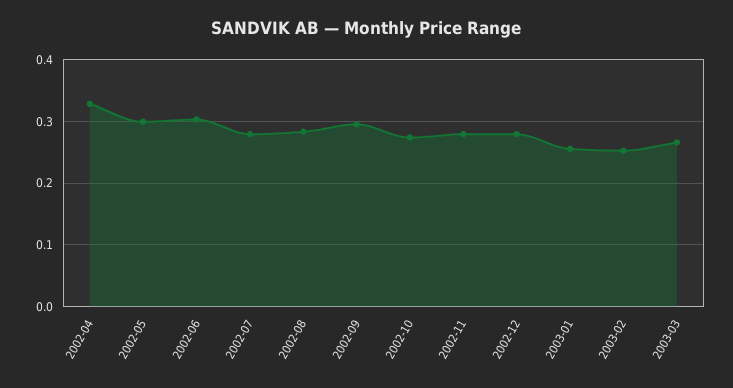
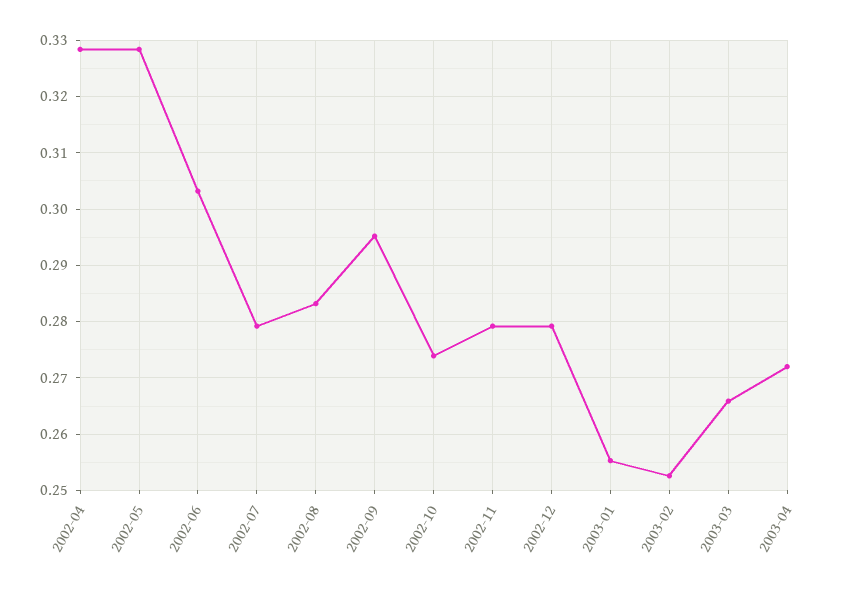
2002-05: 0.3 -> 0.328
2003-04: none -> 0.272

